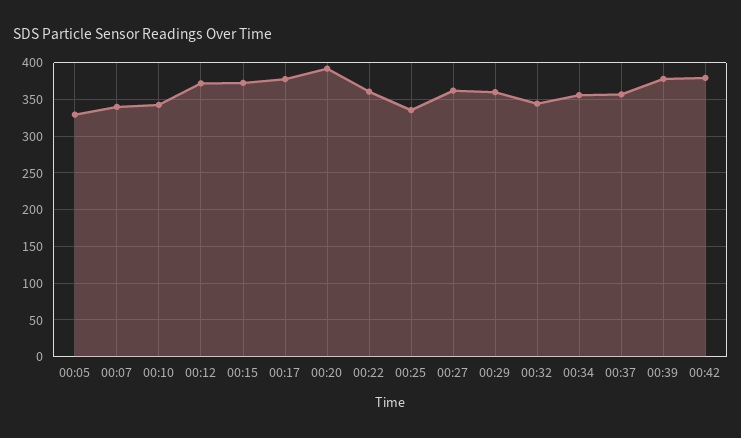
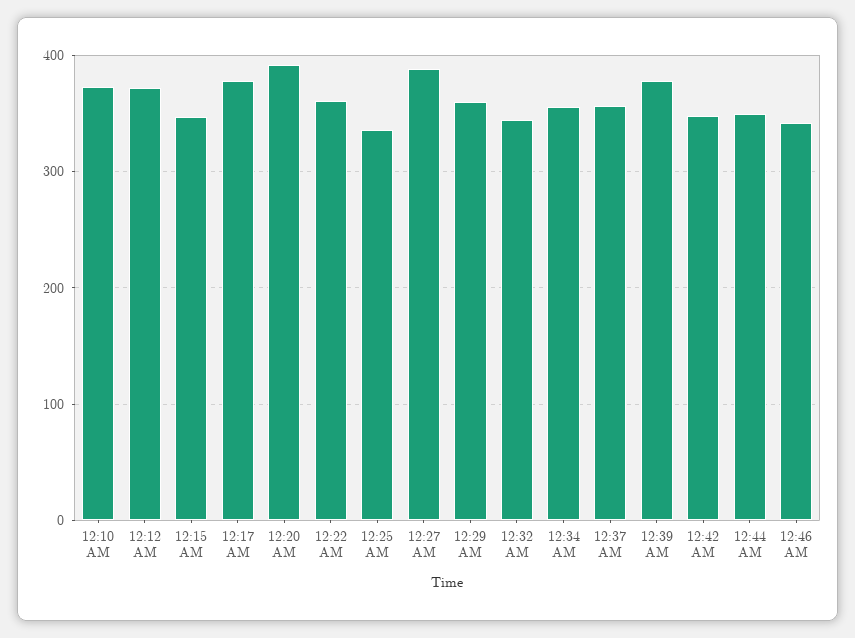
00:05: 330 -> none
00:07: 340 -> none
00:10: 340 -> 370
00:15: 370 -> 350
00:27: 360 -> 390
00:42: 380 -> 350
12:44 AM: none -> 350
12:46 AM: none -> 340

